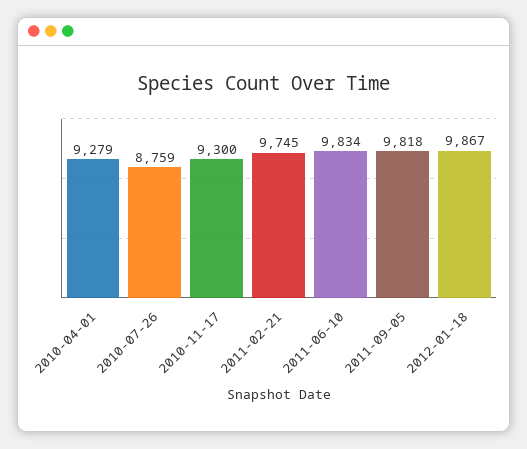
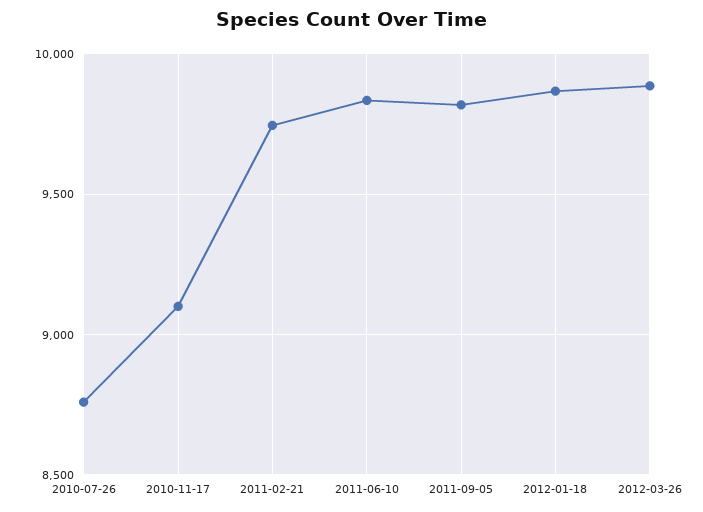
2010-04-01: 9279 -> none
2010-11-17: 9300 -> 9100
2012-03-26: none -> 9900

